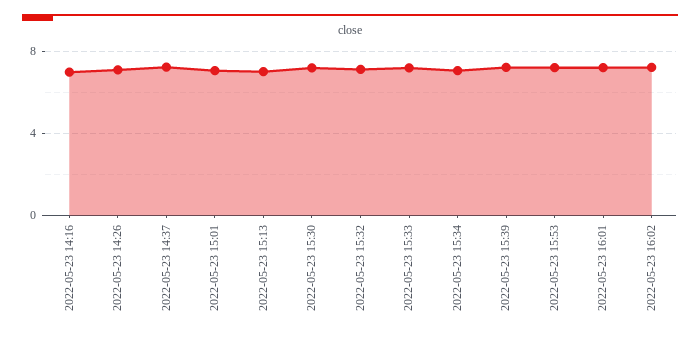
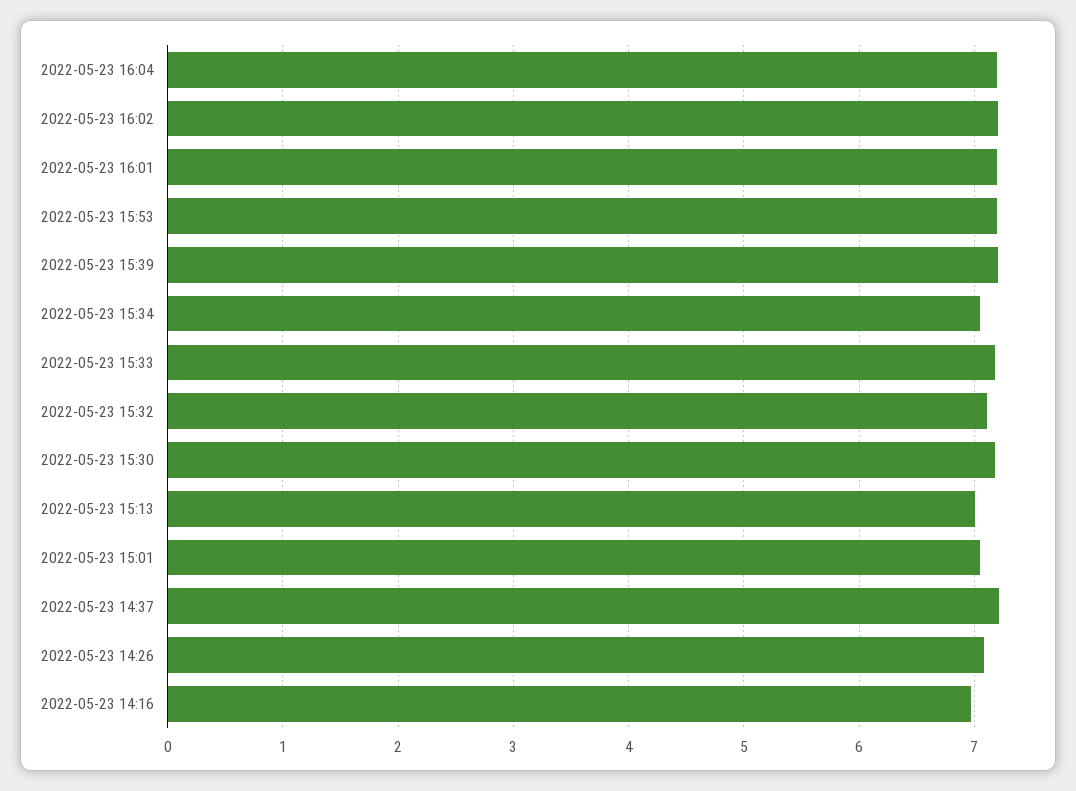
2022-05-23 16:04: none -> 7.2

